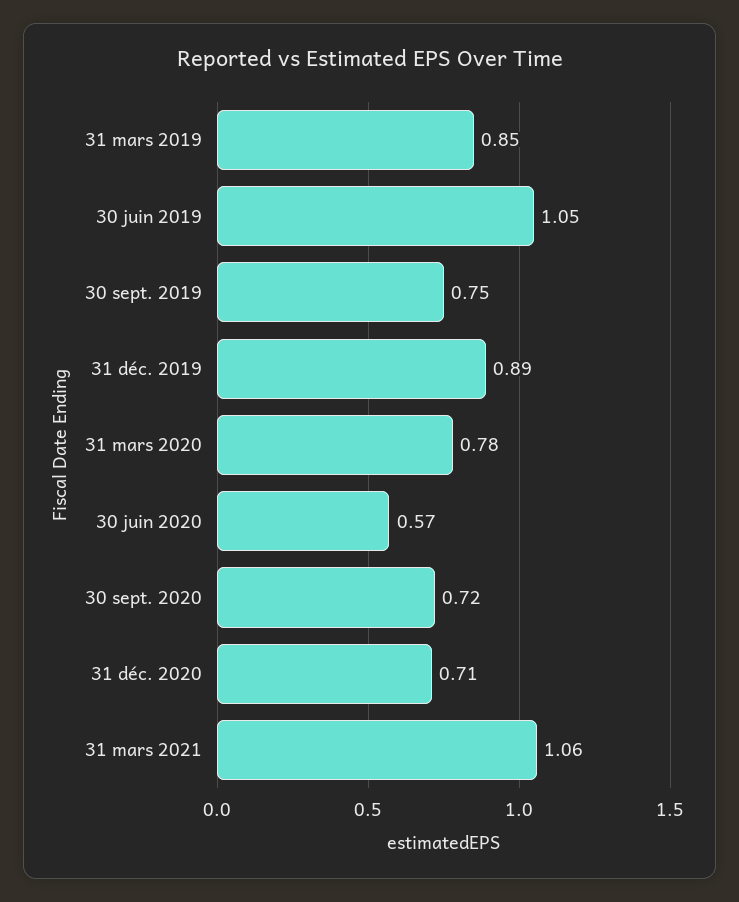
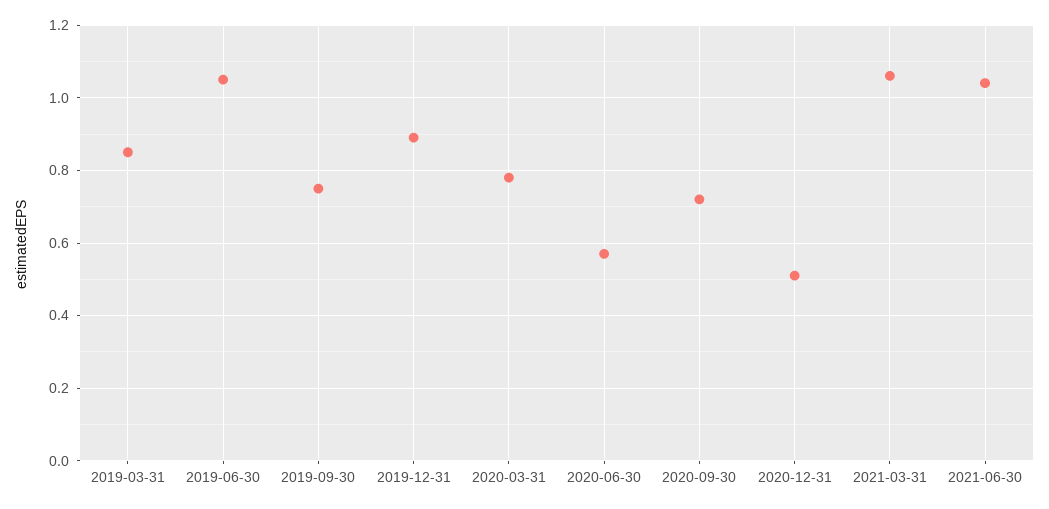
31 déc. 2020: 0.71 -> 0.5
2021-06-30: none -> 1.05

